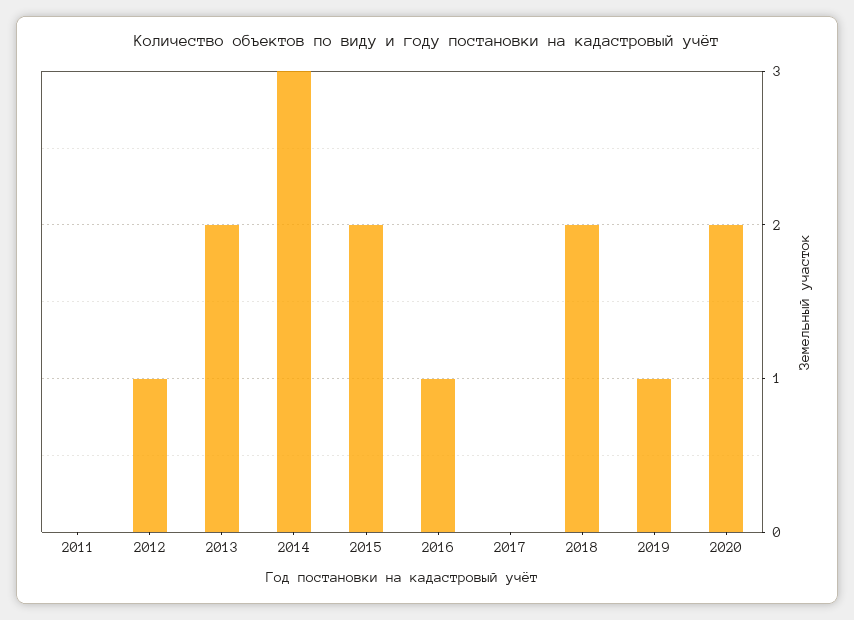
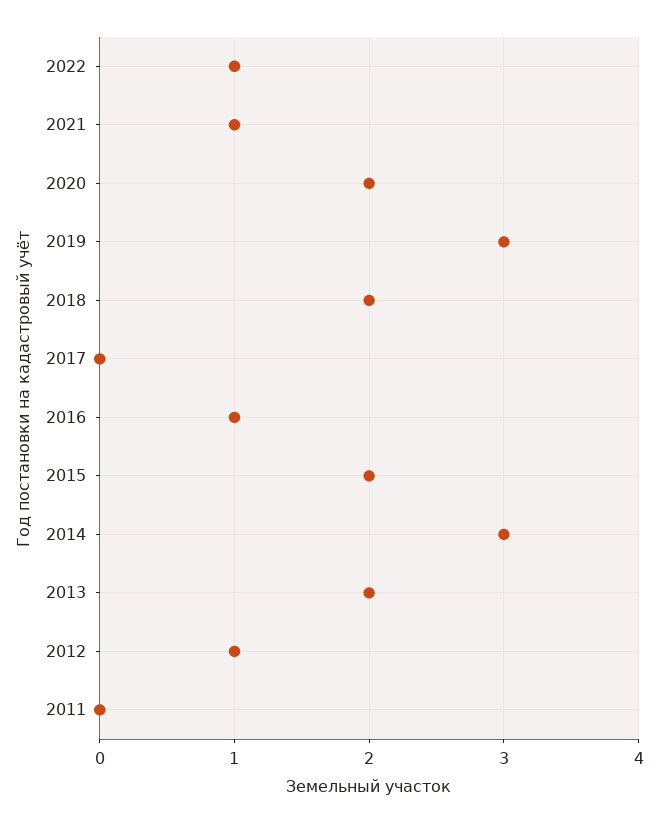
2019: 1 -> 3
2022: none -> 1
2021: none -> 1

